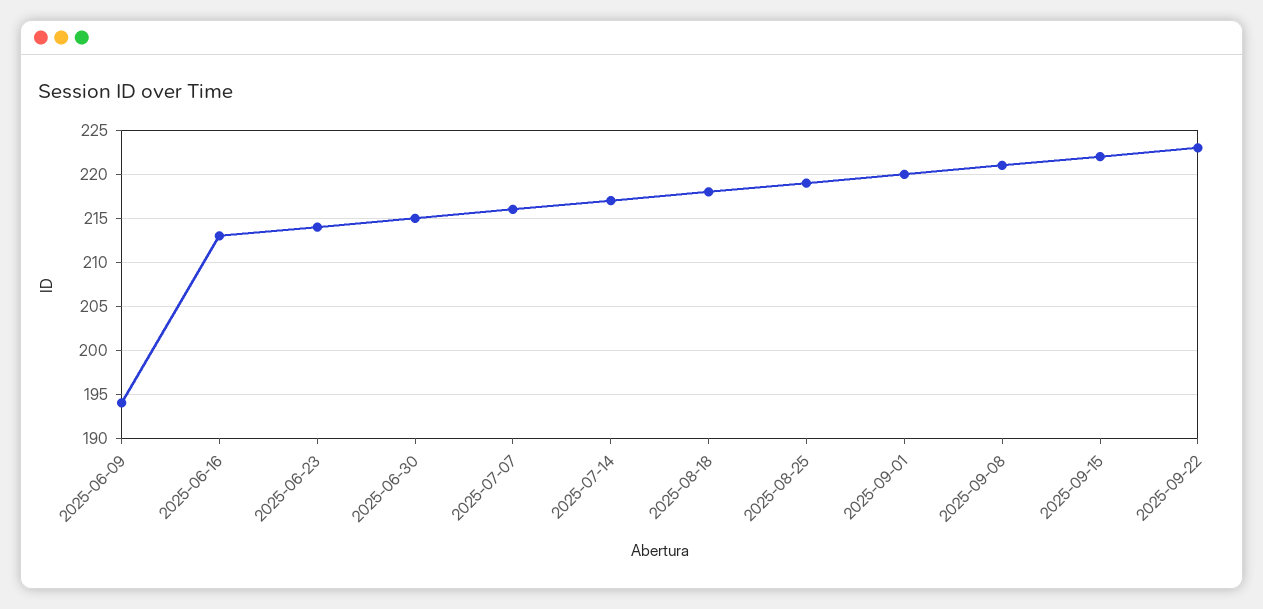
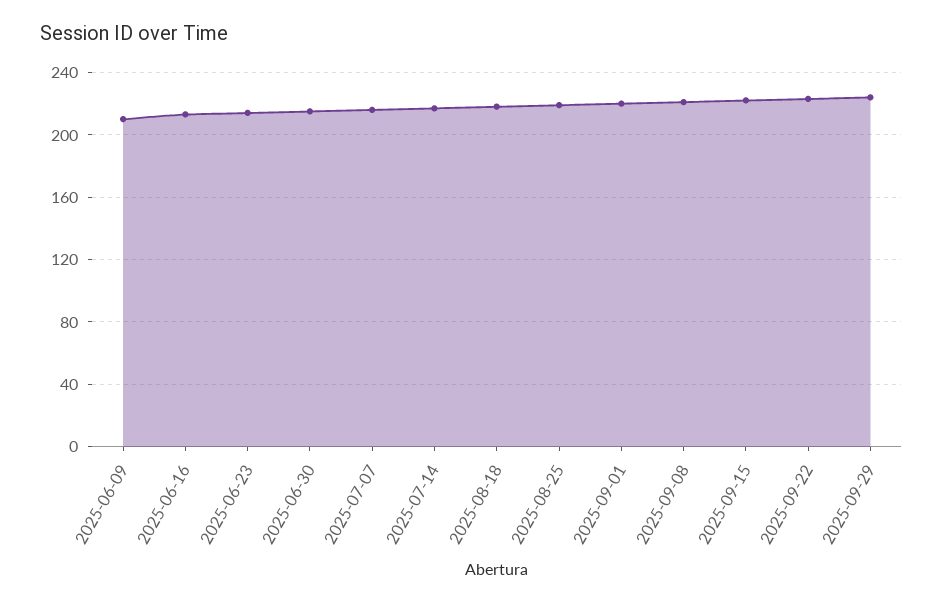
2025-06-09: 194 -> 210
2025-09-29: none -> 225

